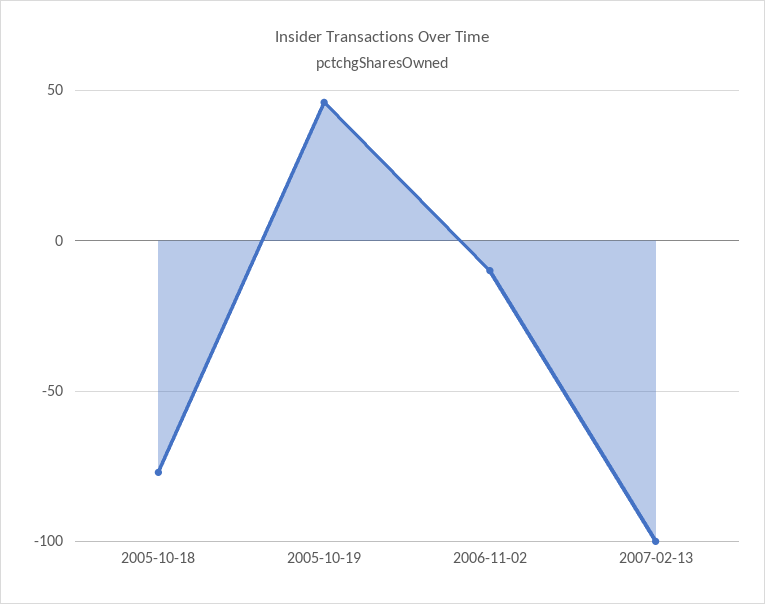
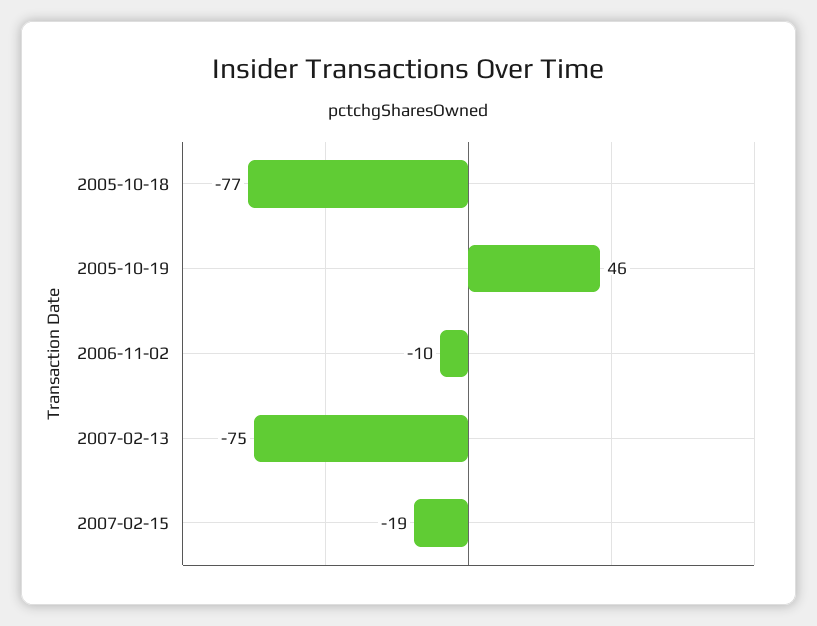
2007-02-13: -100 -> -75
2007-02-15: none -> -19

